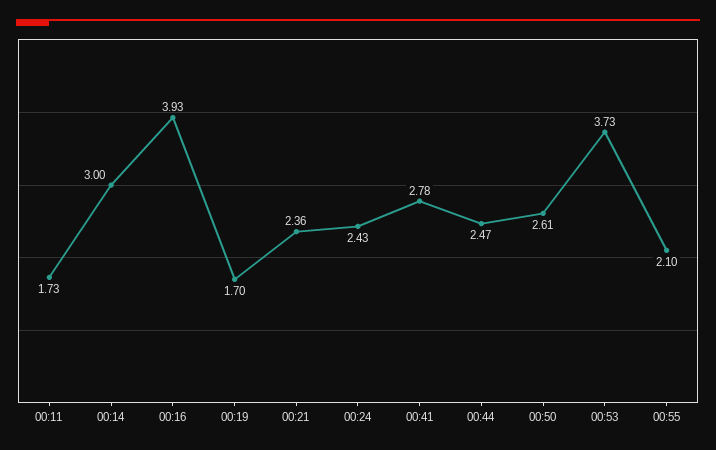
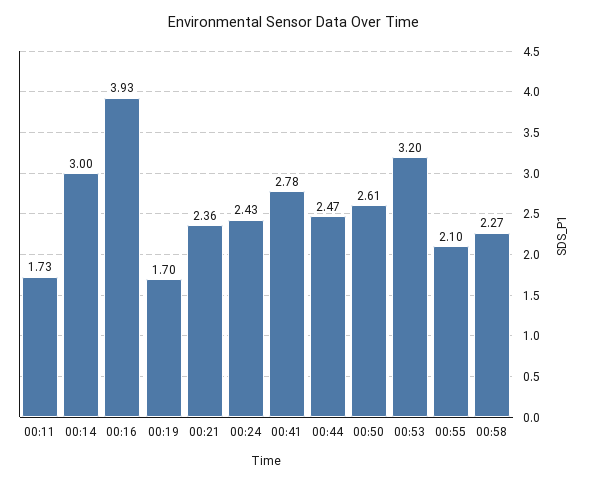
00:53: 3.73 -> 3.2
00:58: none -> 2.27

